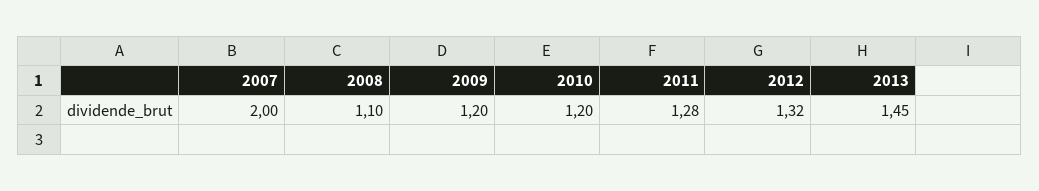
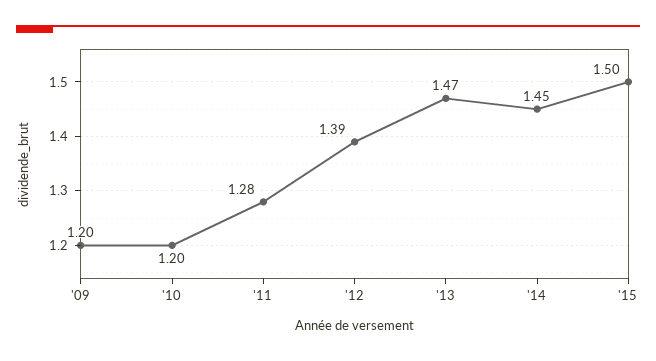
2007: 2 -> none
2008: 1.1 -> none
2012: 1.32 -> 1.39
2013: 1.45 -> 1.47
'14: none -> 1.45
'15: none -> 1.5

